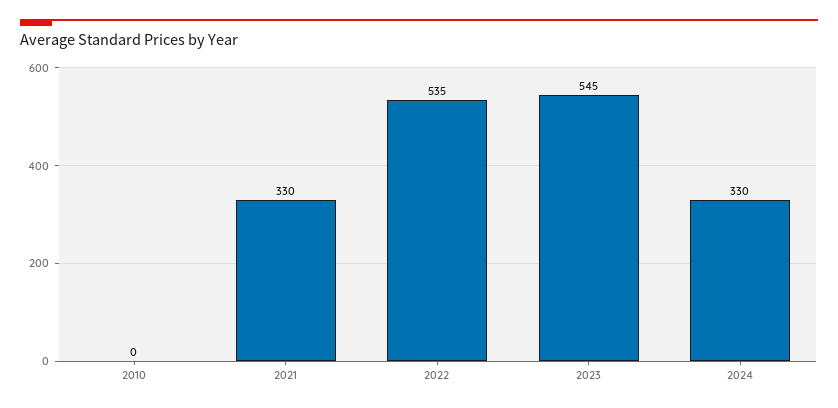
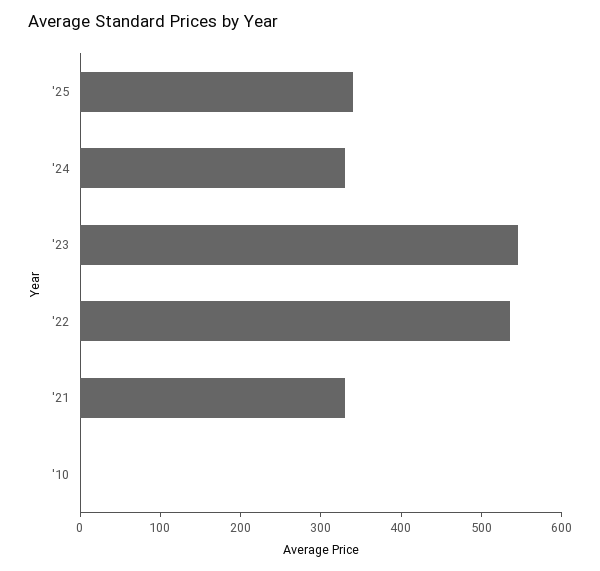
'25: none -> 340

